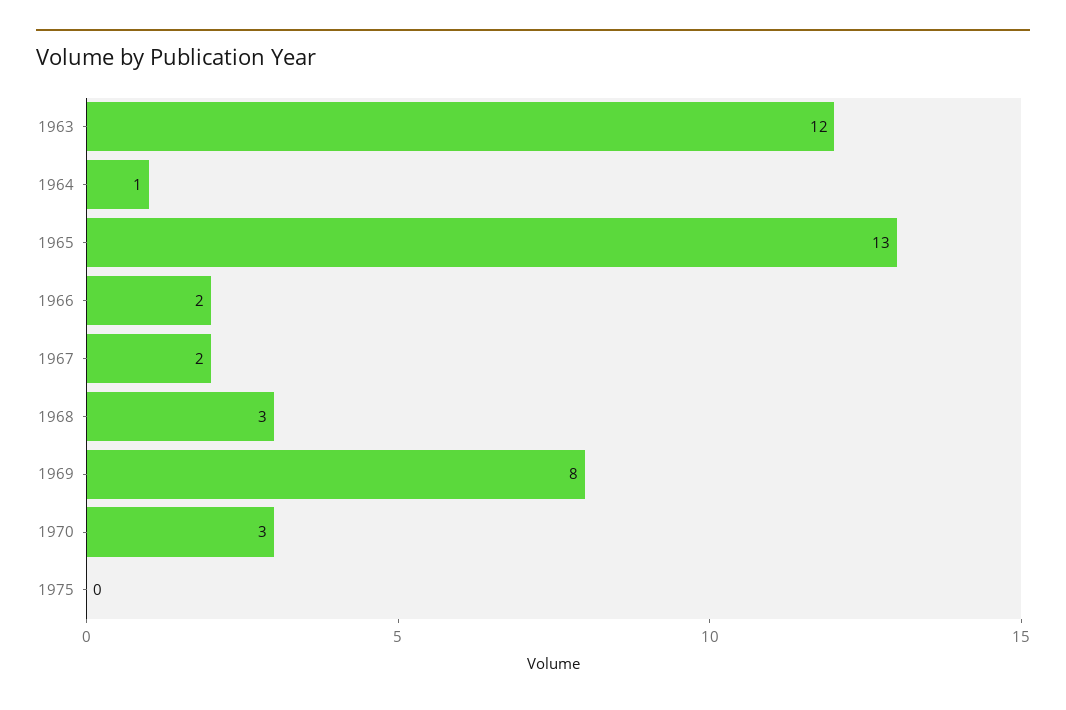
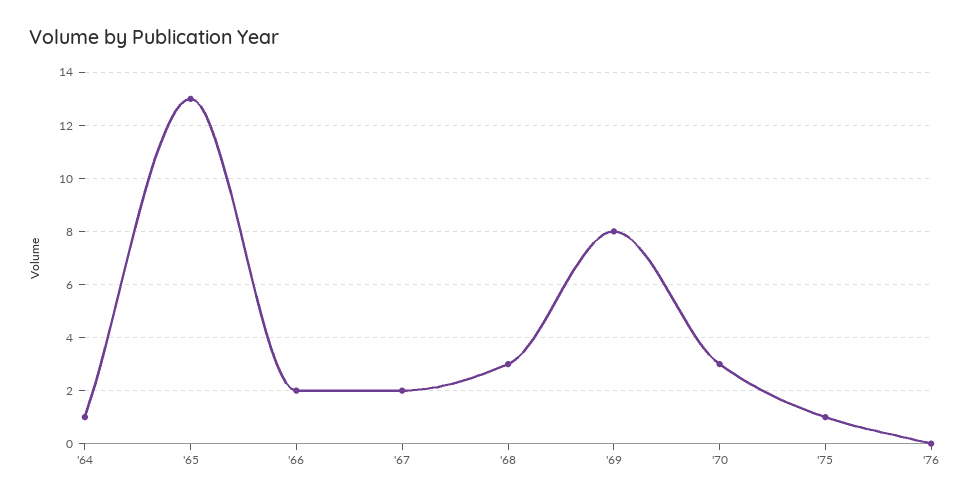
1963: 12 -> none
1975: 0 -> 1
'76: none -> 0

